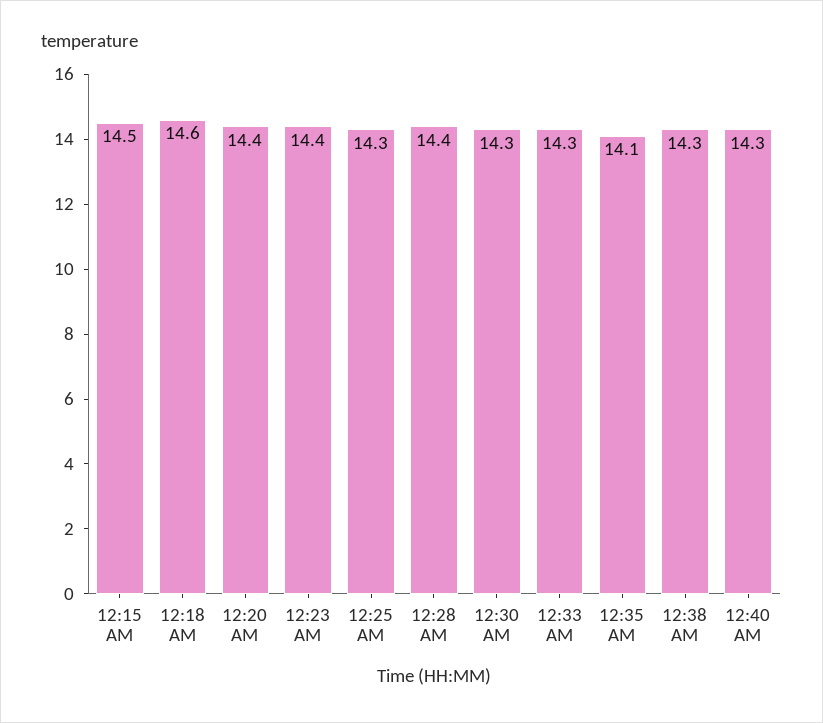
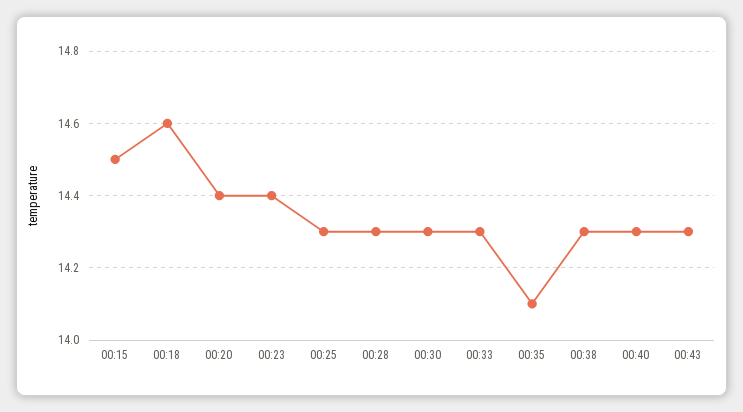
12:28 AM: 14.4 -> 14.3
00:43: none -> 14.3

